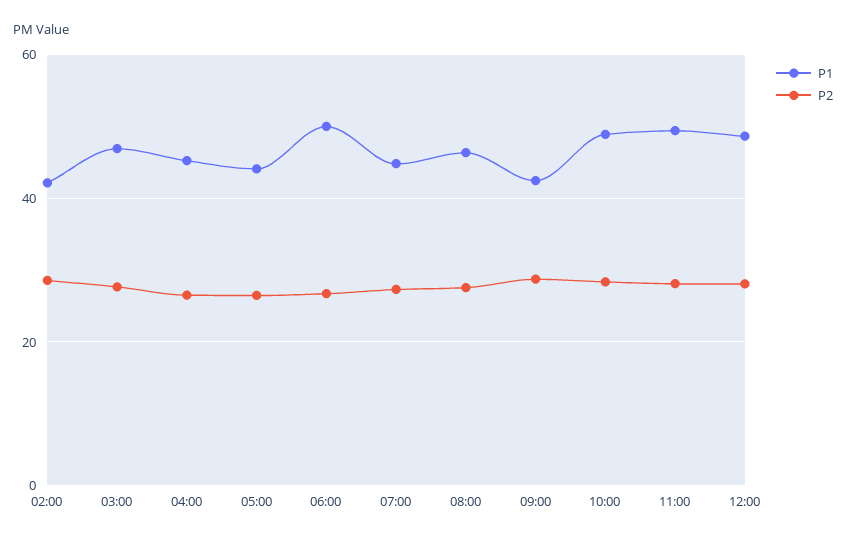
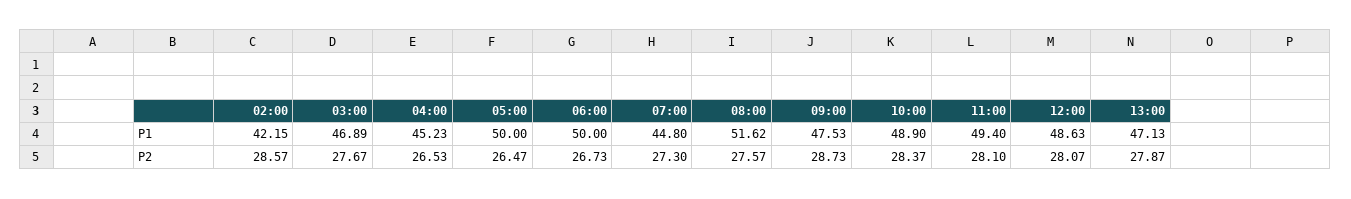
P1, 05:00: 44 -> 50
P1, 08:00: 46 -> 51.62
P1, 09:00: 42 -> 47.53
P1, 13:00: none -> 47.13
P2, 13:00: none -> 27.87

